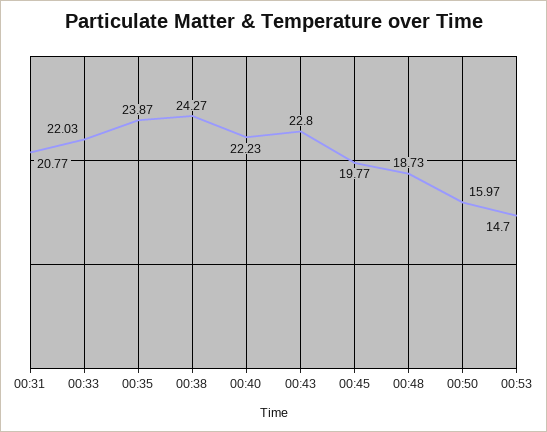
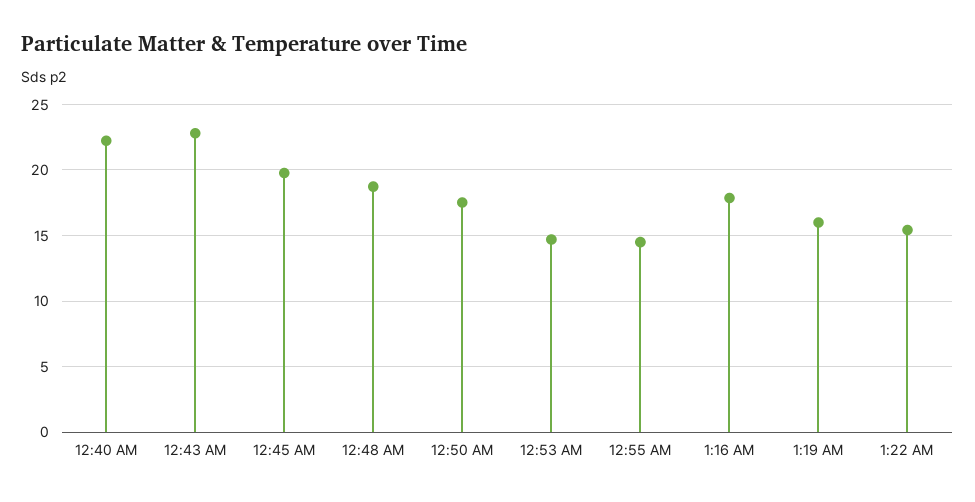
00:31: 20.77 -> none
00:33: 22.03 -> none
00:35: 23.87 -> none
00:38: 24.27 -> none
00:50: 15.97 -> 17.5
12:55 AM: none -> 14.5
1:16 AM: none -> 18
1:19 AM: none -> 16
1:22 AM: none -> 15.5

